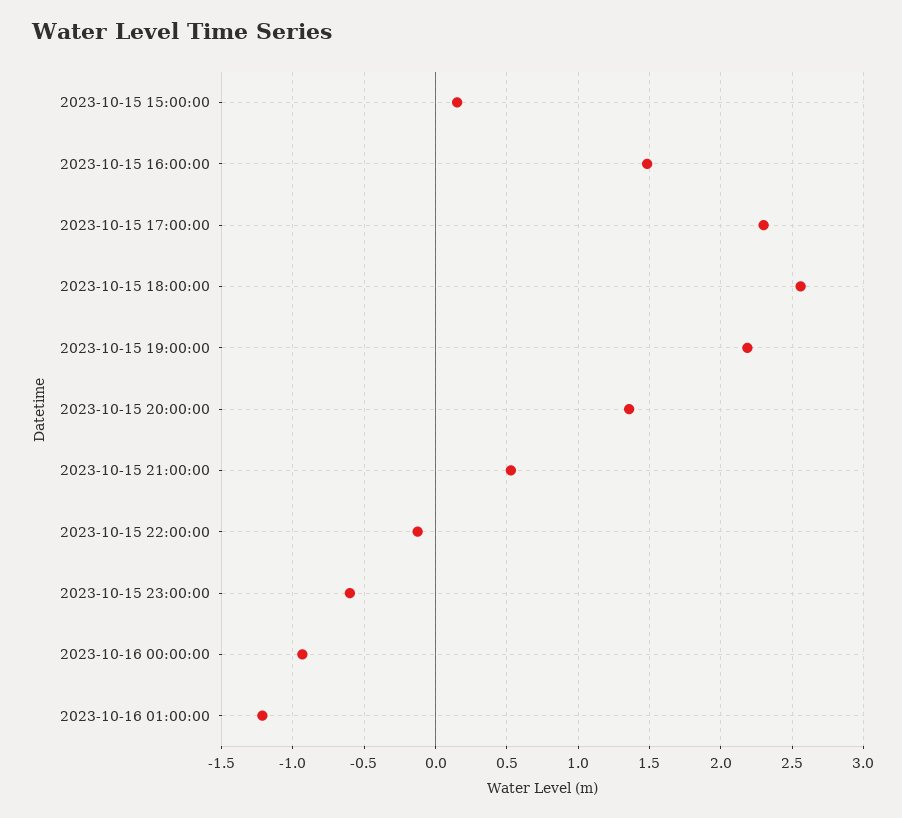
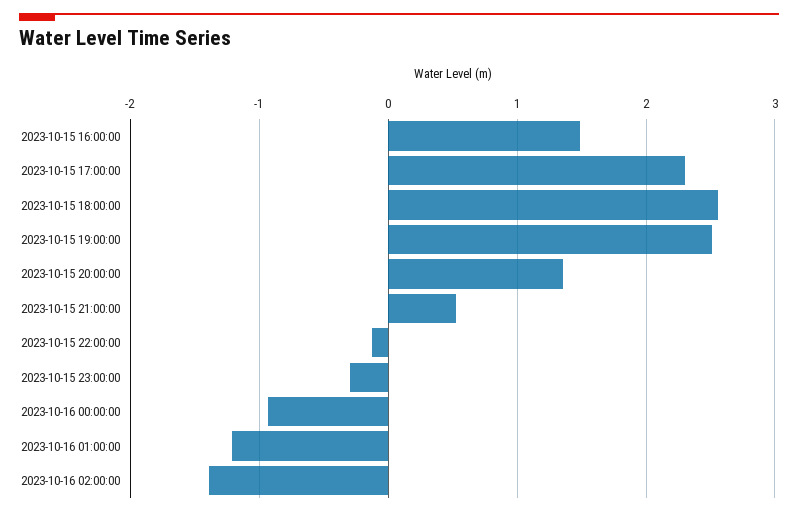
2023-10-15 15:00:00: 0.15 -> none
2023-10-15 19:00:00: 2.2 -> 2.5
2023-10-15 23:00:00: -0.6 -> -0.3
2023-10-16 02:00:00: none -> -1.4

